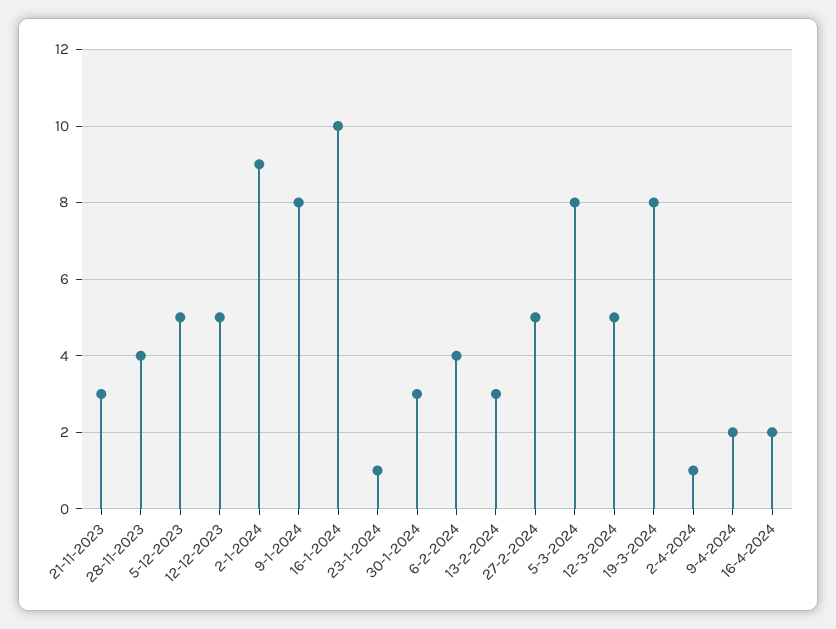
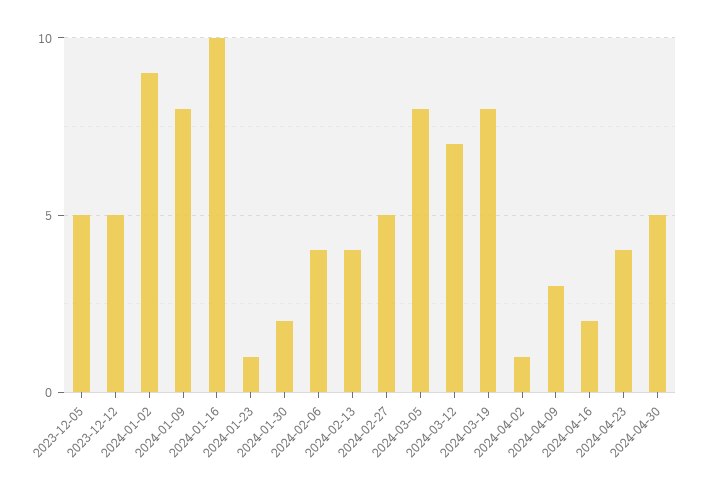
21-11-2023: 3 -> none
28-11-2023: 4 -> none
30-1-2024: 3 -> 2
13-2-2024: 3 -> 4
12-3-2024: 5 -> 7
9-4-2024: 2 -> 3
2024-04-23: none -> 4
2024-04-30: none -> 5

